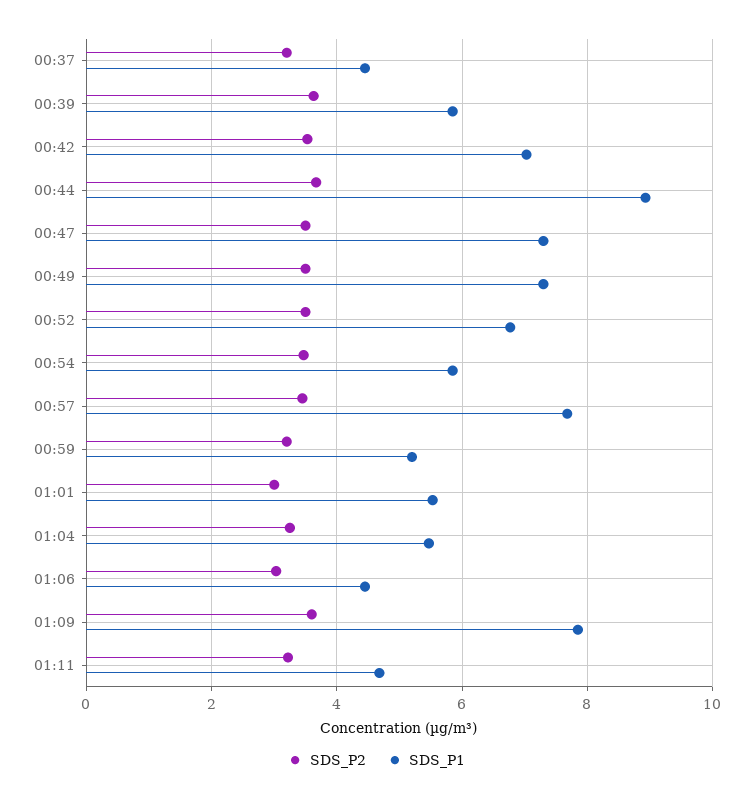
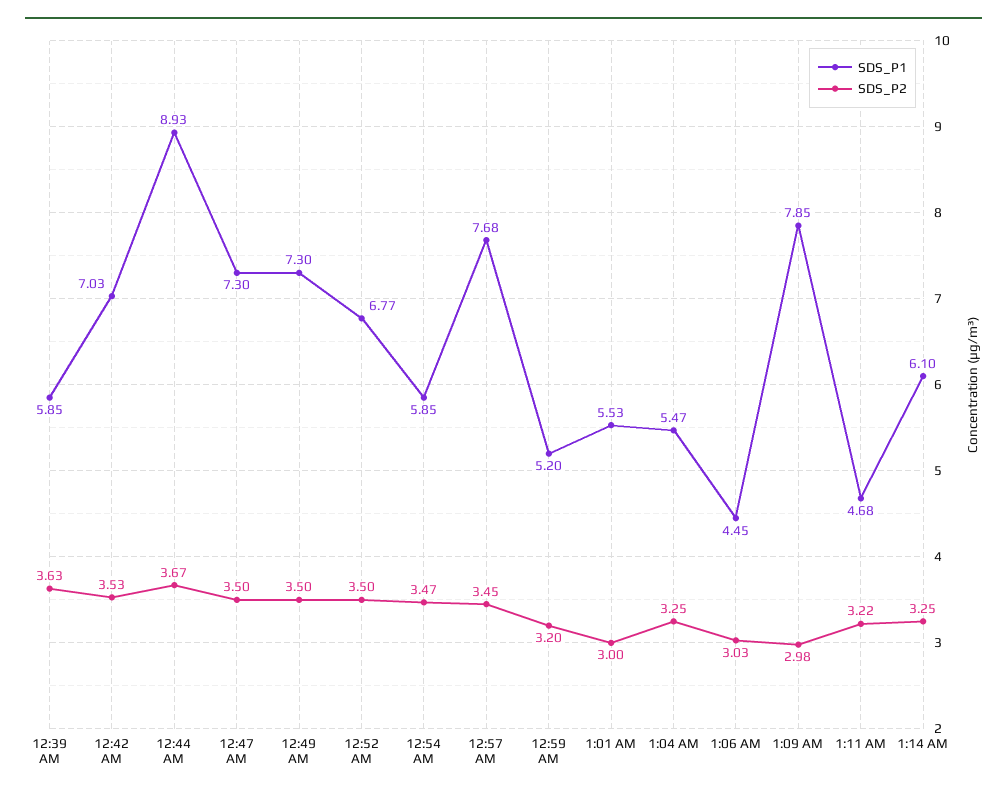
SDS_P2, 00:37: 3.2 -> none
SDS_P1, 00:37: 4.4 -> none
SDS_P2, 01:09: 3.6 -> 2.98
SDS_P1, 1:14 AM: none -> 6.1
SDS_P2, 1:14 AM: none -> 3.25

